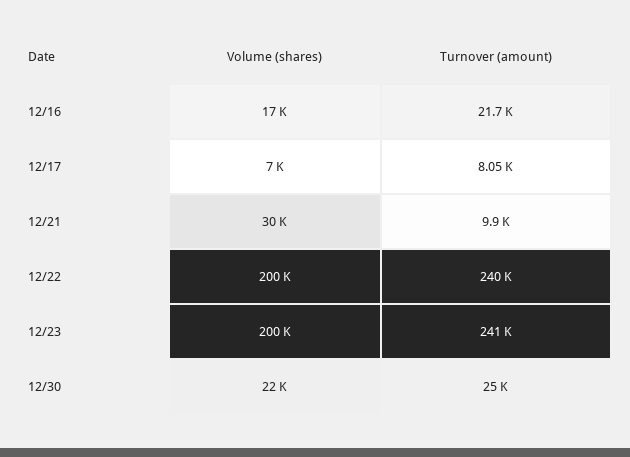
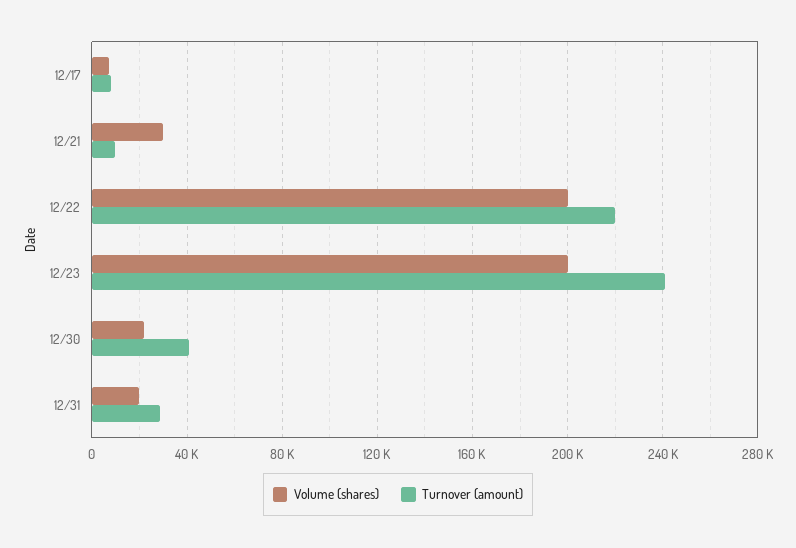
Volume (shares), 12/16: 17000 -> none
Turnover (amount), 12/16: 21700 -> none
Turnover (amount), 12/22: 240000 -> 220000
Turnover (amount), 12/30: 25000 -> 40000
Volume (shares), 12/31: none -> 20000
Turnover (amount), 12/31: none -> 30000

